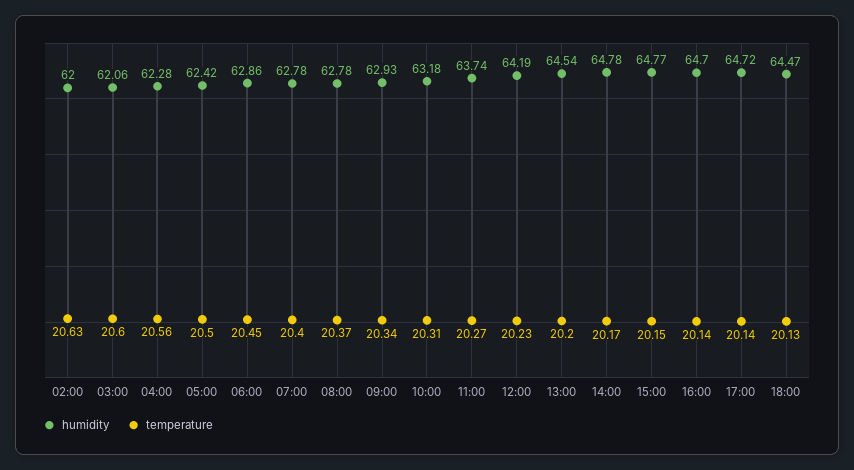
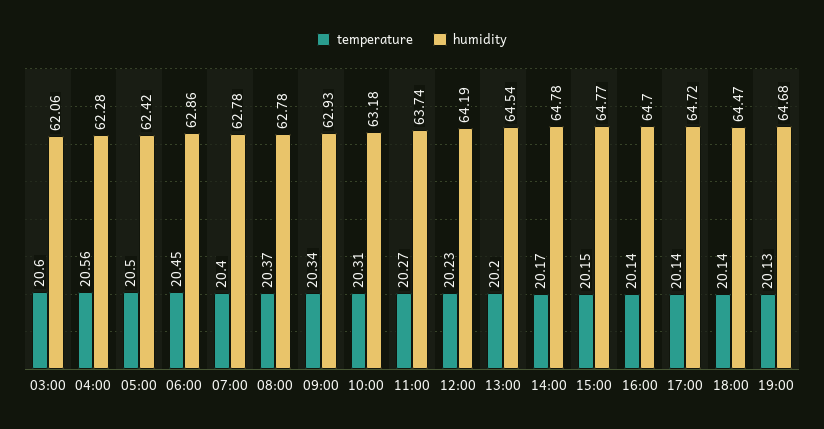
humidity, 02:00: 62 -> none
temperature, 02:00: 20.63 -> none
temperature, 18:00: 20.13 -> 20.14
temperature, 19:00: none -> 20.13
humidity, 19:00: none -> 64.68

